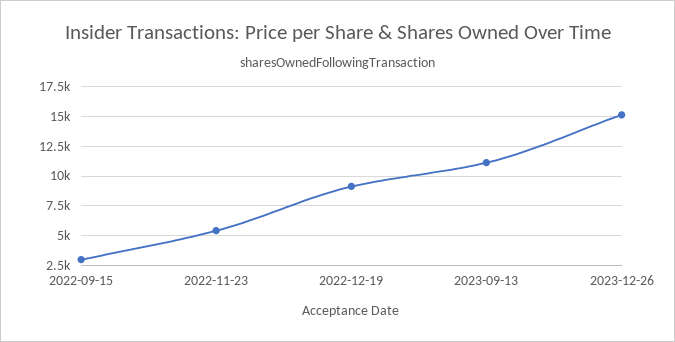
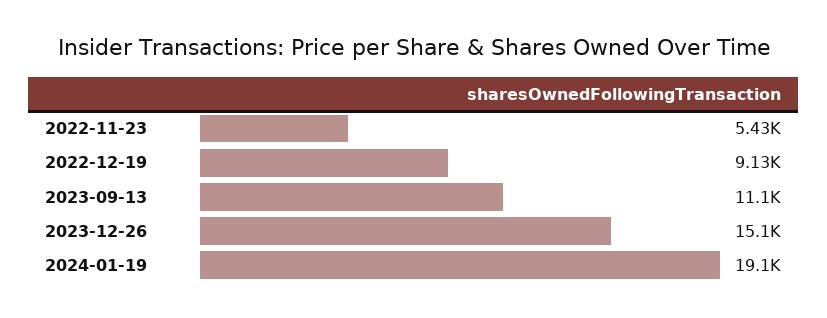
2022-09-15: 2500 -> none
2024-01-19: none -> 19100

